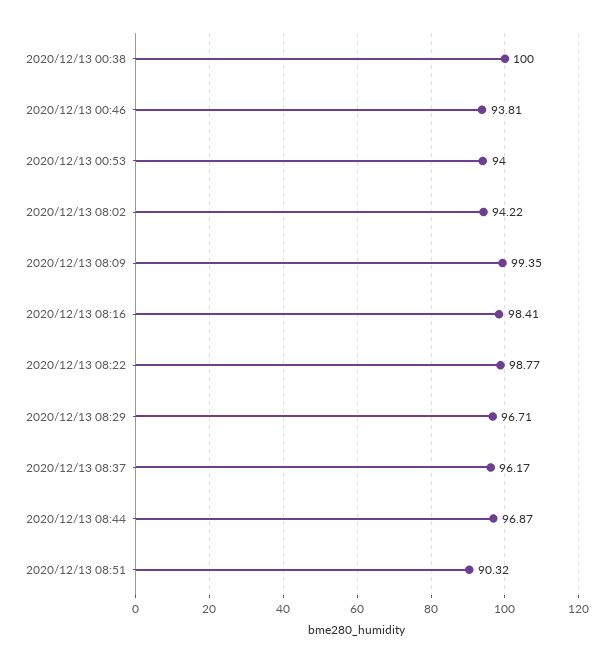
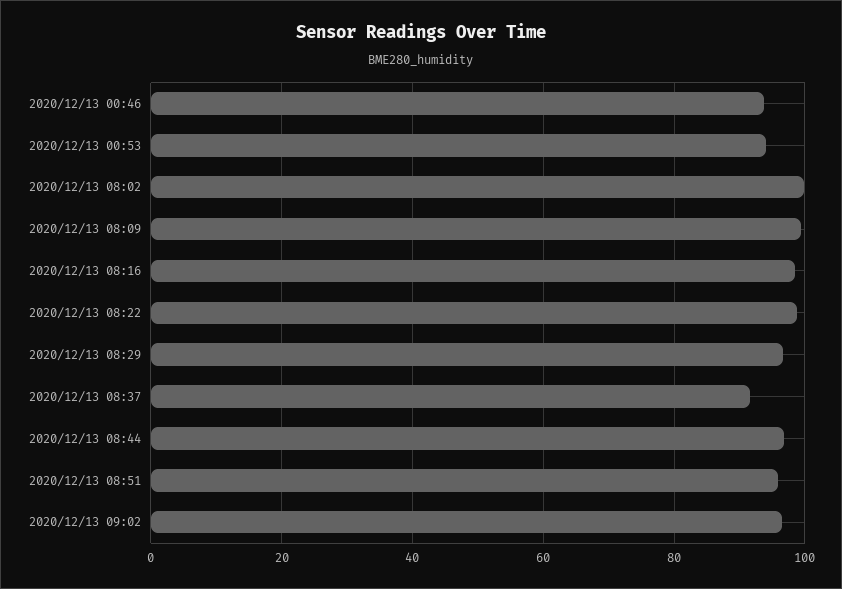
2020/12/13 00:38: 100 -> none
2020/12/13 08:02: 94.22 -> 100
2020/12/13 08:37: 96.17 -> 92
2020/12/13 08:51: 90.32 -> 96
2020/12/13 09:02: none -> 96

